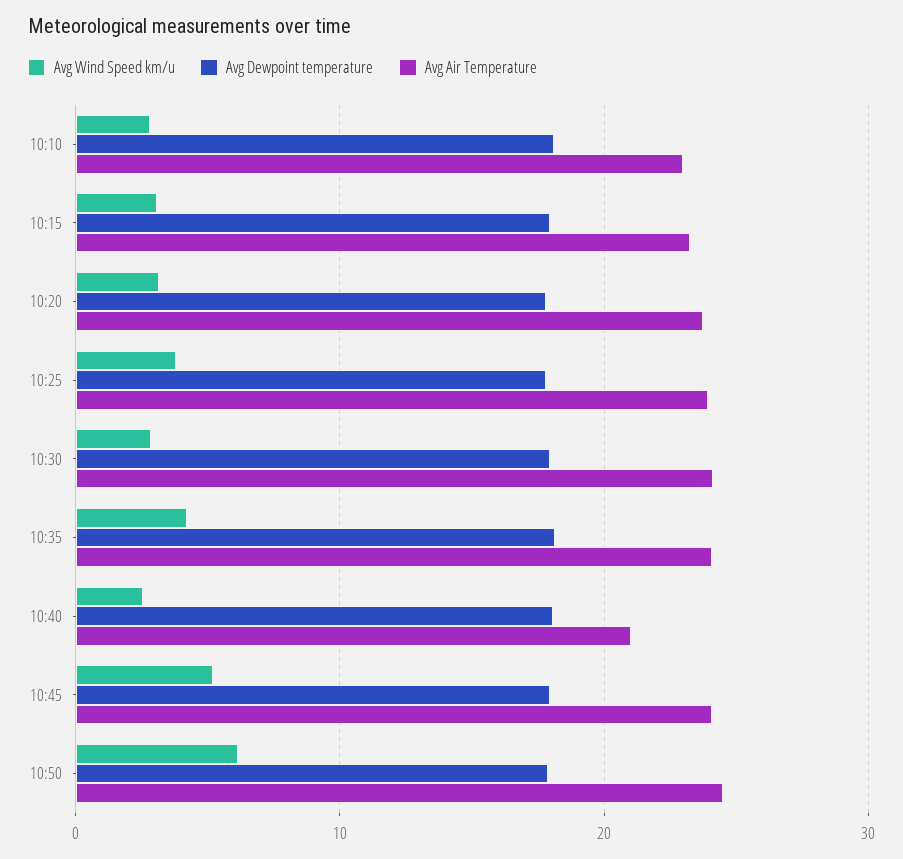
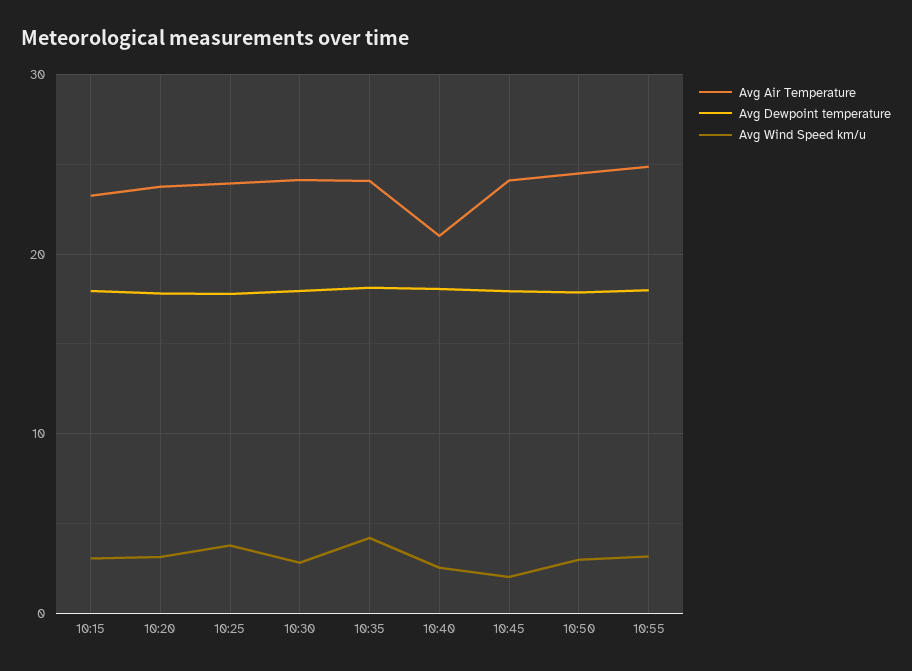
Avg Wind Speed km/u, 10:10: 3 -> none
Avg Dewpoint temperature, 10:10: 18 -> none
Avg Air Temperature, 10:10: 23 -> none
Avg Wind Speed km/u, 10:45: 5 -> 2
Avg Wind Speed km/u, 10:50: 6 -> 3
Avg Air Temperature, 10:55: none -> 25
Avg Dewpoint temperature, 10:55: none -> 18
Avg Wind Speed km/u, 10:55: none -> 3

